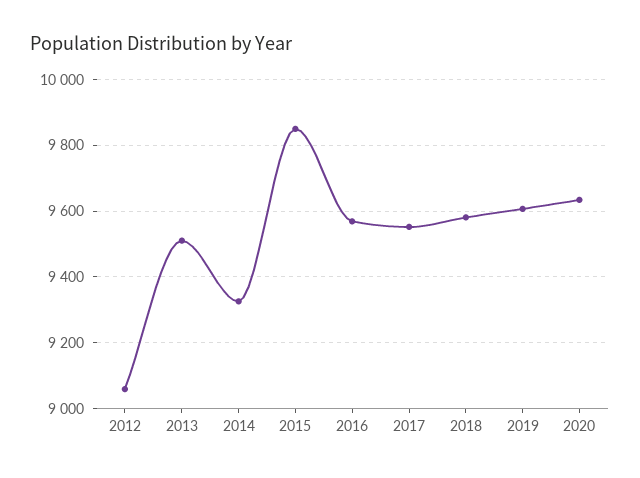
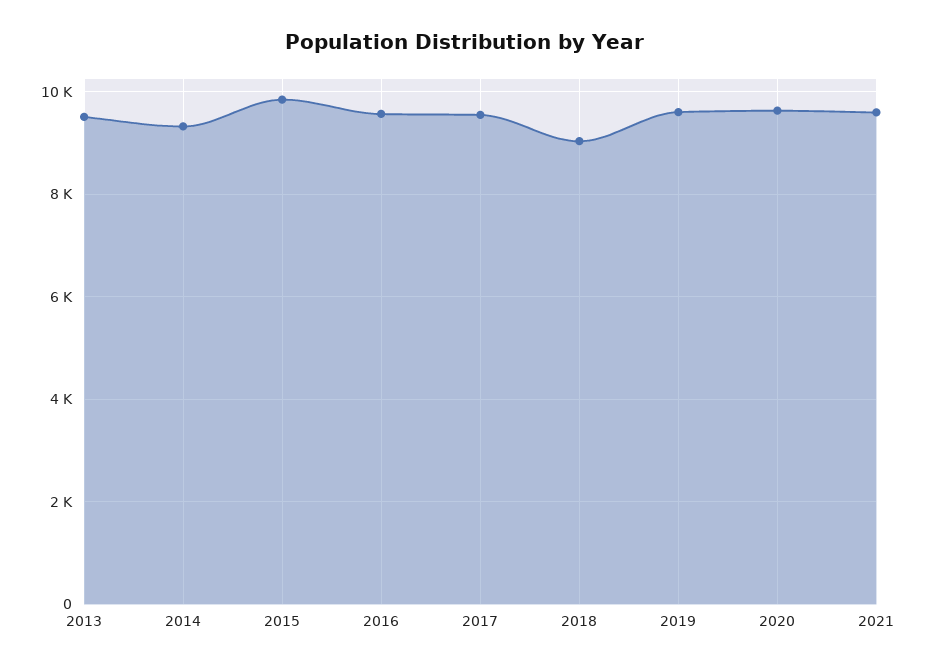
2012: 9060 -> none
2018: 9580 -> 9000
2021: none -> 9600

